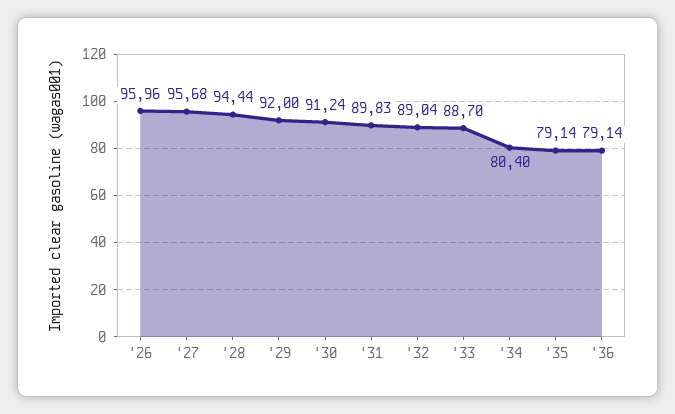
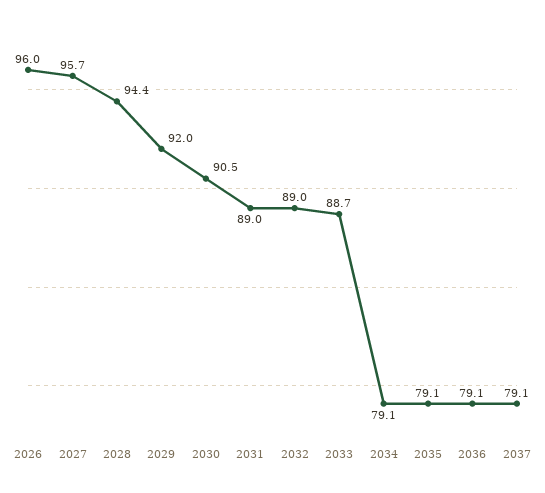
'30: 91.24 -> 90.5
'31: 89.83 -> 89
'34: 80.4 -> 79.1
2037: none -> 79.1

